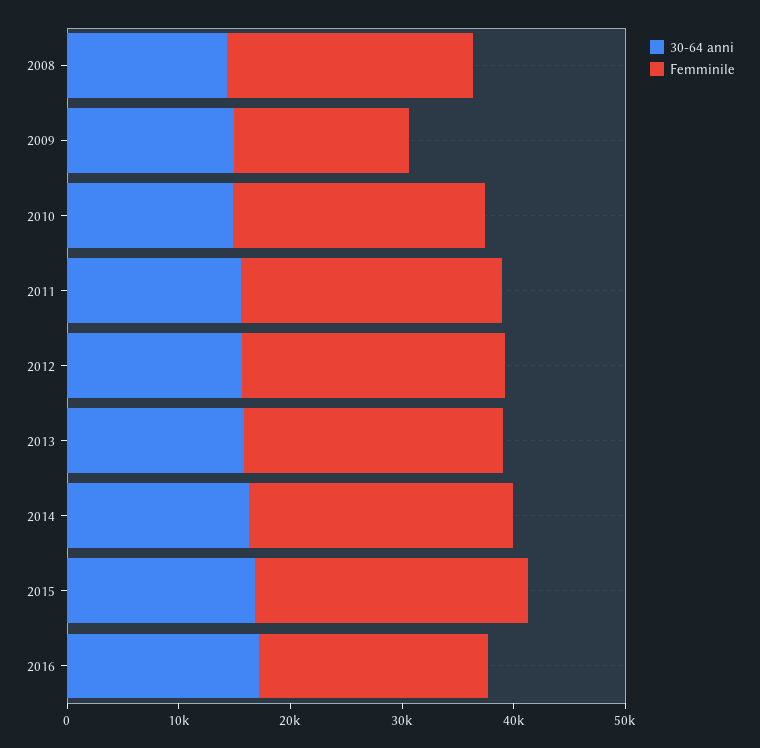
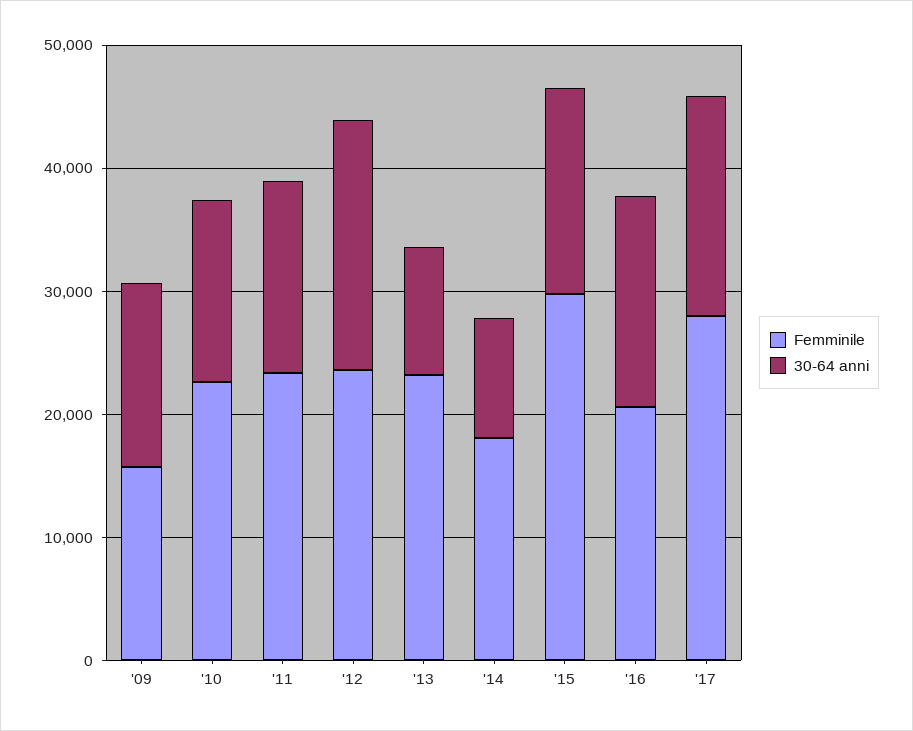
30-64 anni, 2008: 14000 -> none
Femminile, 2008: 22000 -> none
30-64 anni, 2012: 16000 -> 20000
30-64 anni, 2013: 16000 -> 10000
30-64 anni, 2014: 16000 -> 10000
Femminile, 2014: 24000 -> 18000
Femminile, 2015: 24000 -> 30000
Femminile, '17: none -> 28000
30-64 anni, '17: none -> 18000

